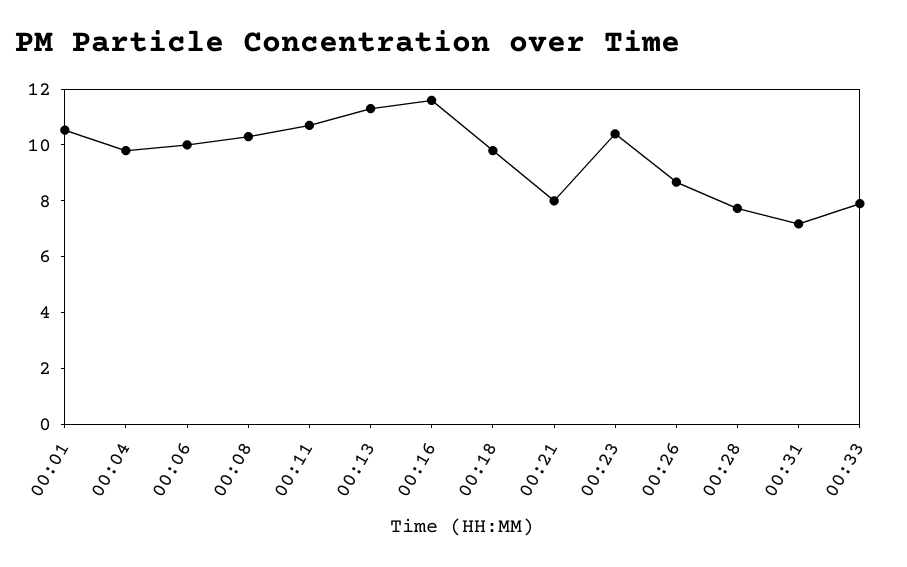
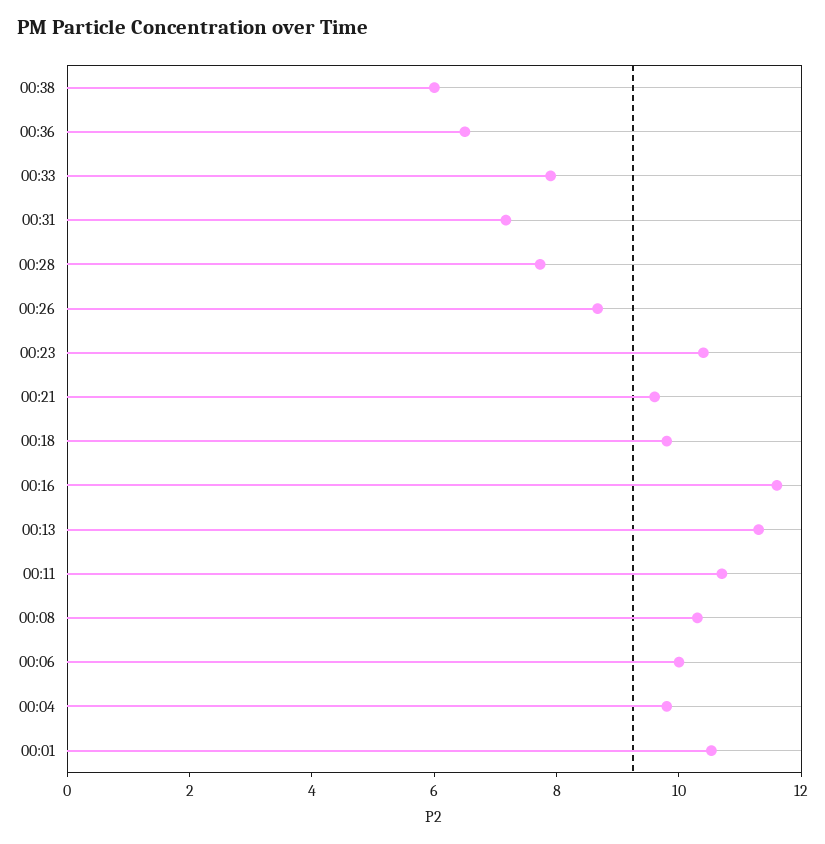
00:21: 8 -> 9.5
00:38: none -> 6
00:36: none -> 6.5

